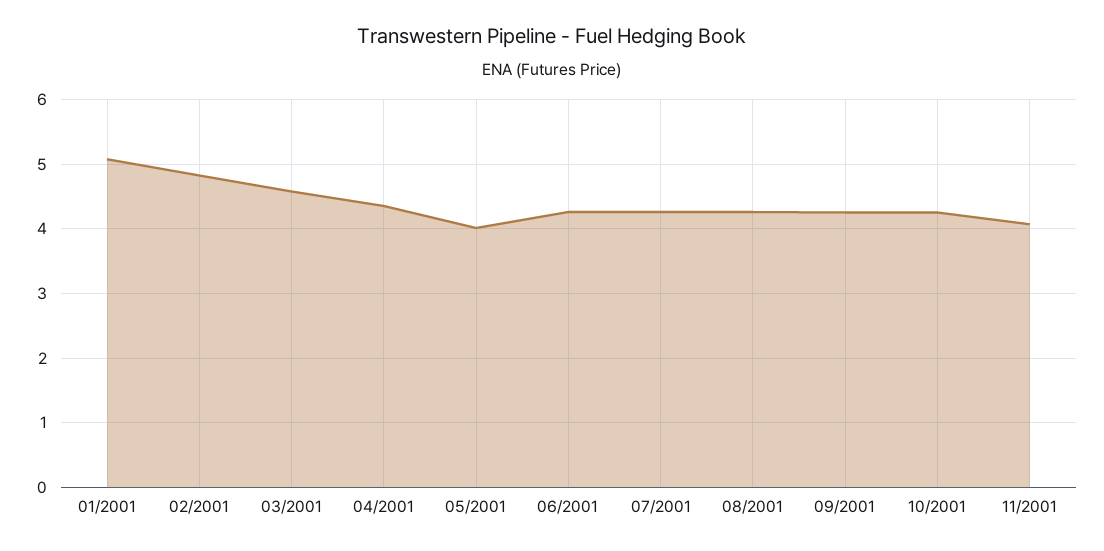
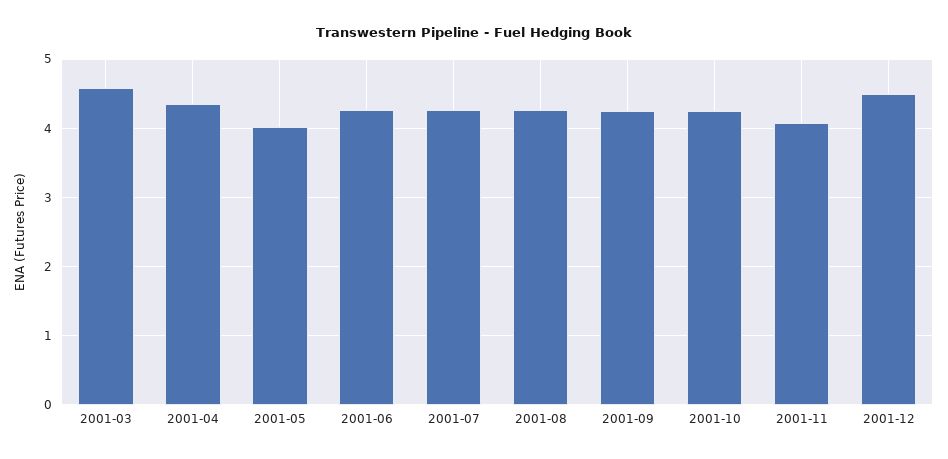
01/2001: 5.1 -> none
02/2001: 4.8 -> none
2001-12: none -> 4.5

